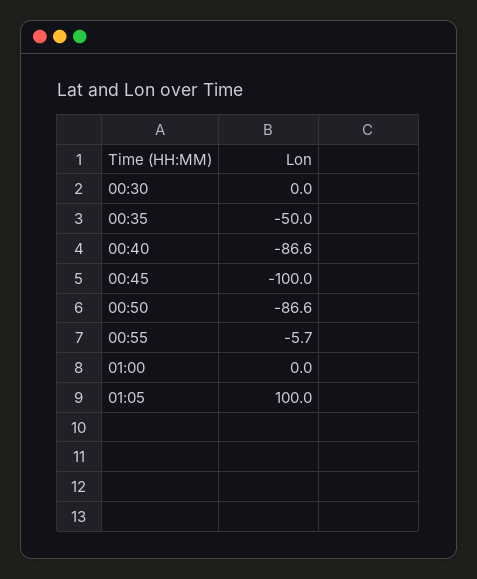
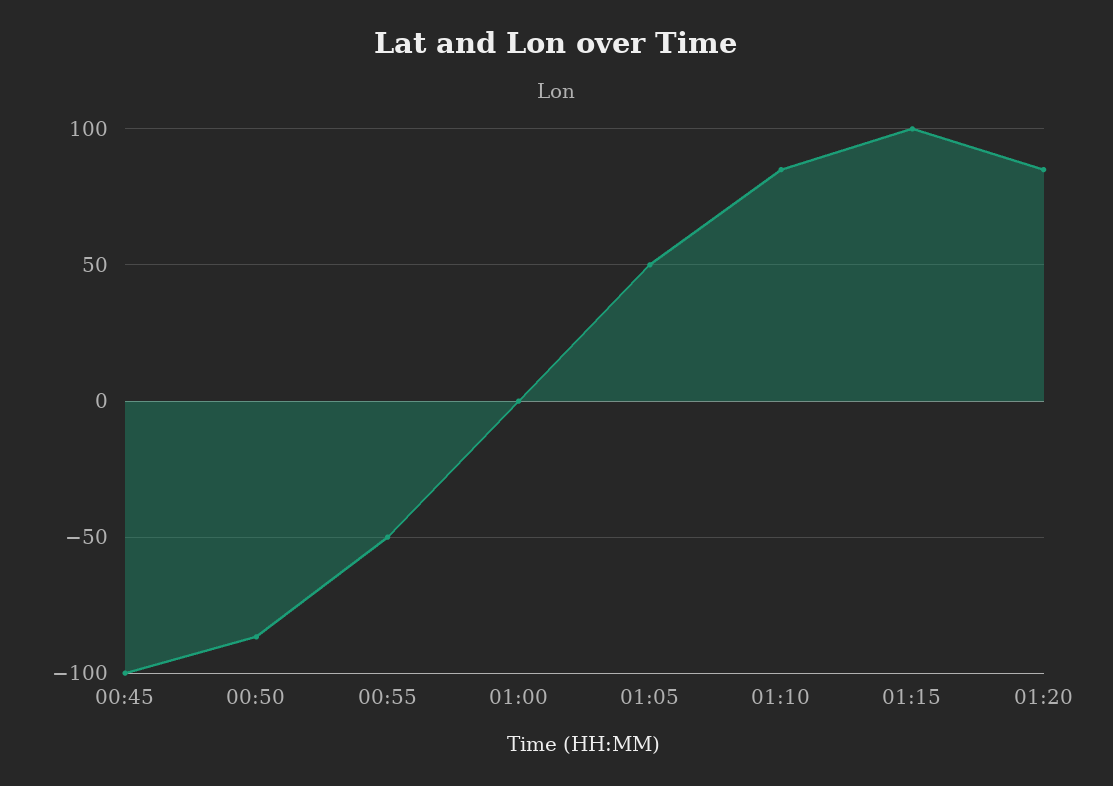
00:30: 0 -> none
00:35: -50 -> none
00:40: -86.6 -> none
00:55: -5.7 -> -50
01:05: 100 -> 50
01:10: none -> 85
01:15: none -> 100
01:20: none -> 85

